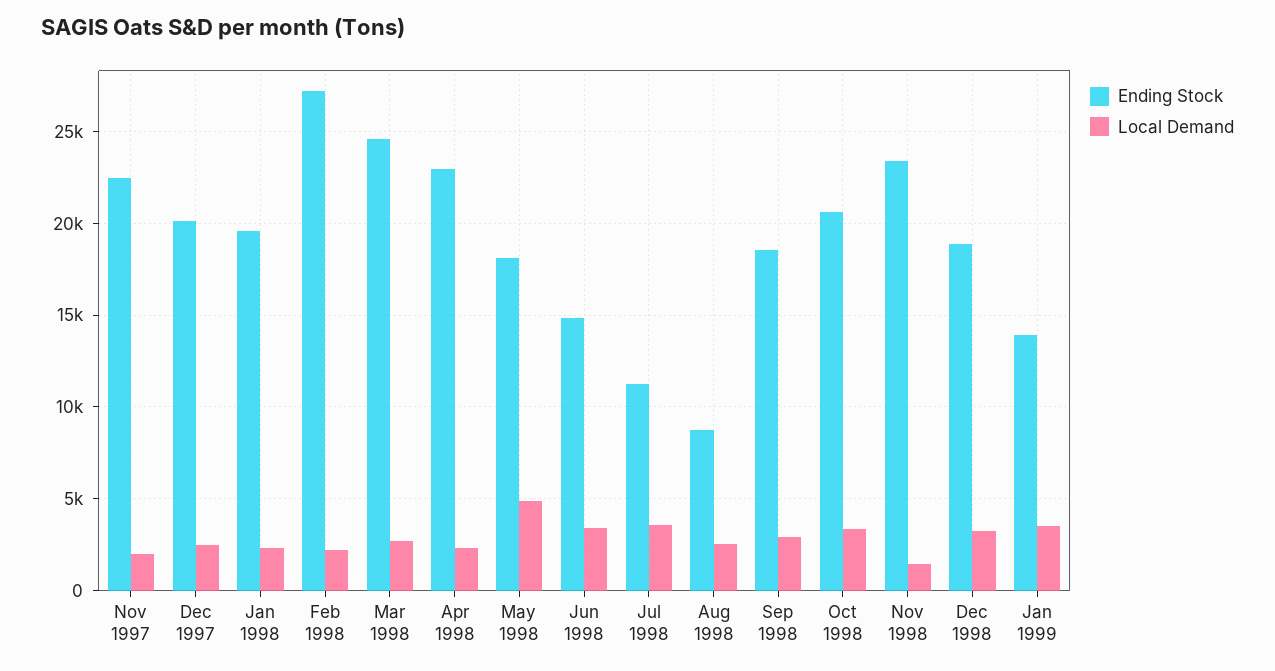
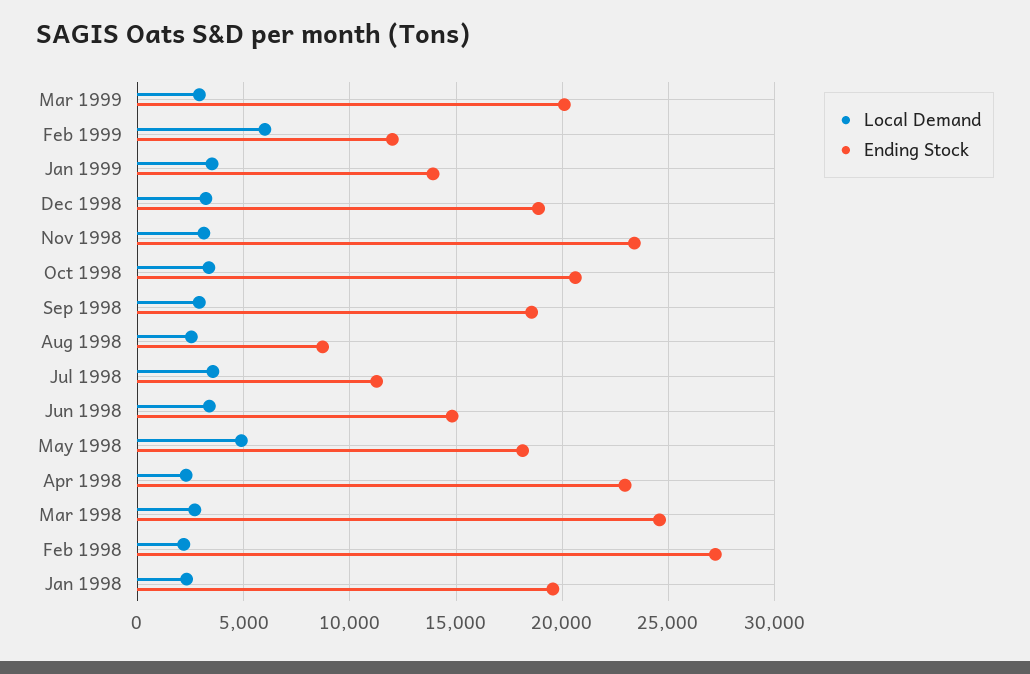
Ending Stock, Nov 1997: 22500 -> none
Local Demand, Nov 1997: 2000 -> none
Ending Stock, Dec 1997: 20000 -> none
Local Demand, Dec 1997: 2500 -> none
Local Demand, Nov 1998: 1500 -> 3000
Local Demand, Mar 1999: none -> 3000
Ending Stock, Mar 1999: none -> 20000
Local Demand, Feb 1999: none -> 6000
Ending Stock, Feb 1999: none -> 12000

